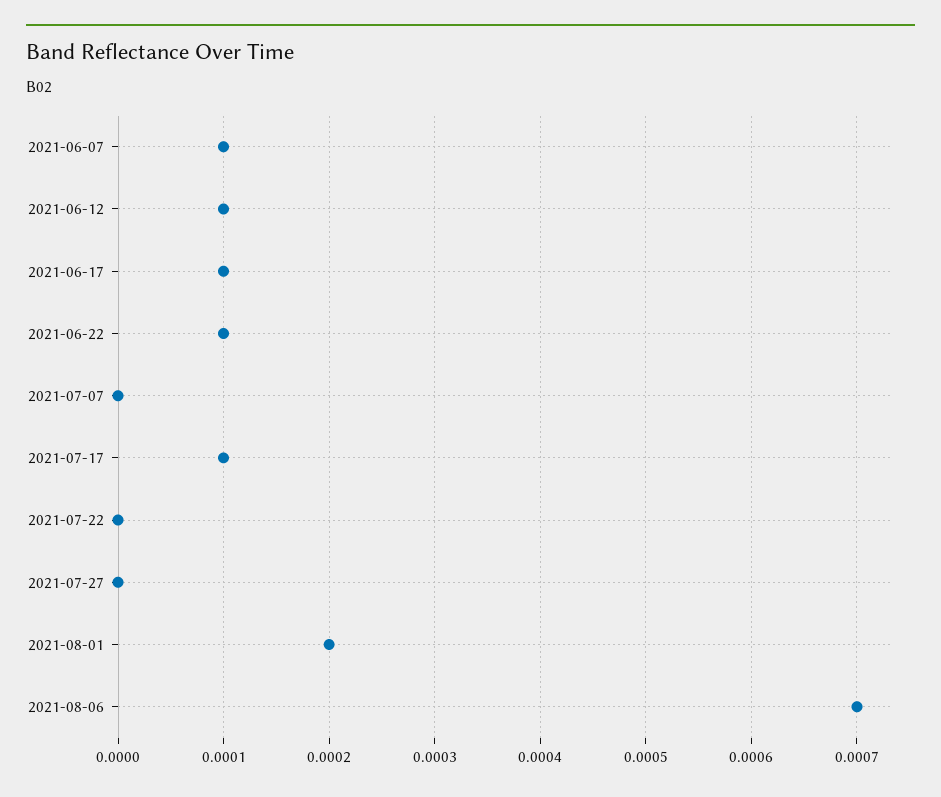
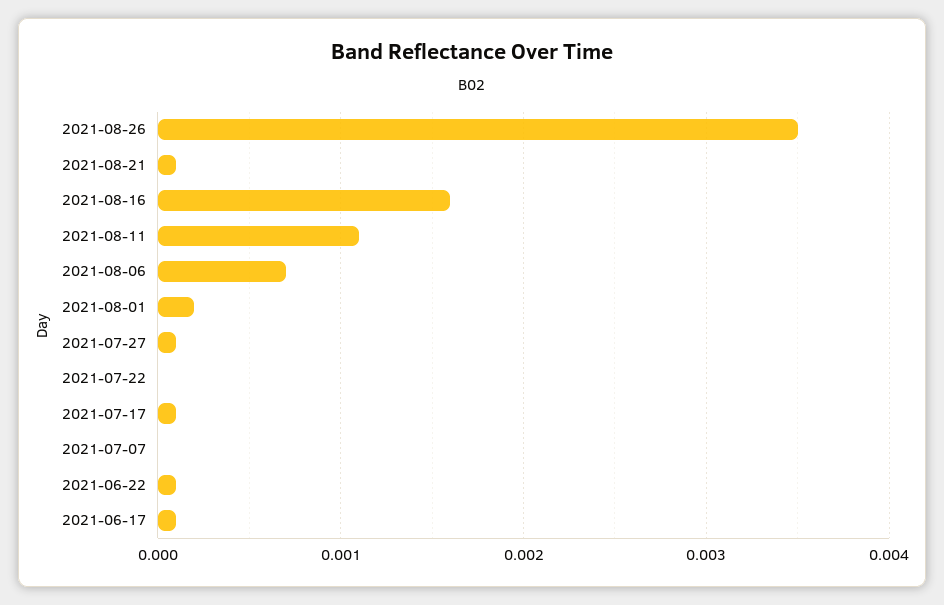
2021-06-07: 0.0001 -> none
2021-06-12: 0.0001 -> none
2021-07-27: 0 -> 0.0001
2021-08-26: none -> 0.0035
2021-08-21: none -> 0.0001
2021-08-16: none -> 0.0016
2021-08-11: none -> 0.0011

